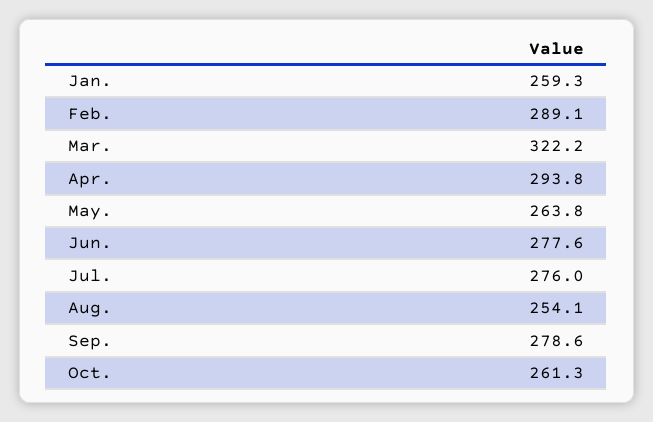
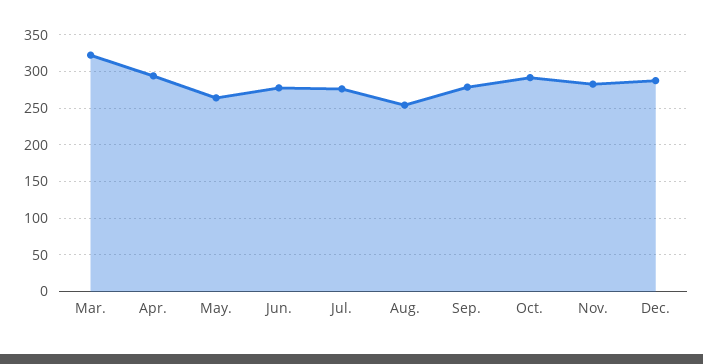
Jan.: 259.3 -> none
Feb.: 289.1 -> none
Oct.: 261.3 -> 290
Nov.: none -> 280
Dec.: none -> 290

